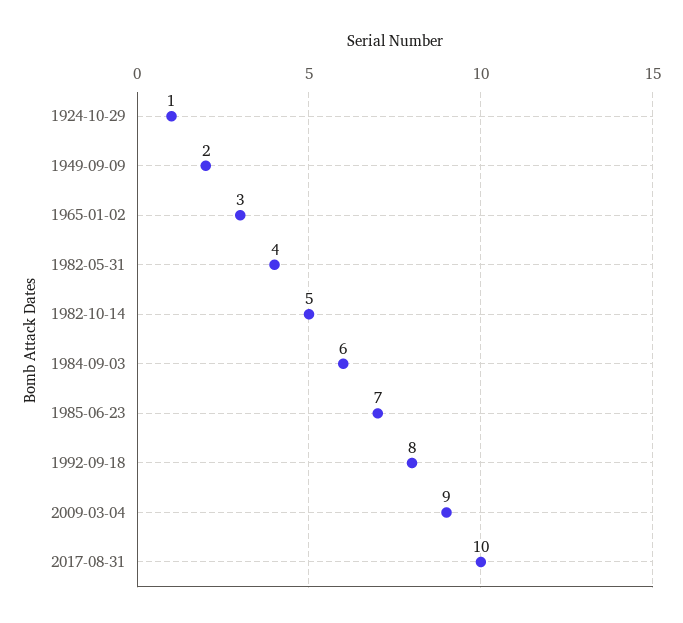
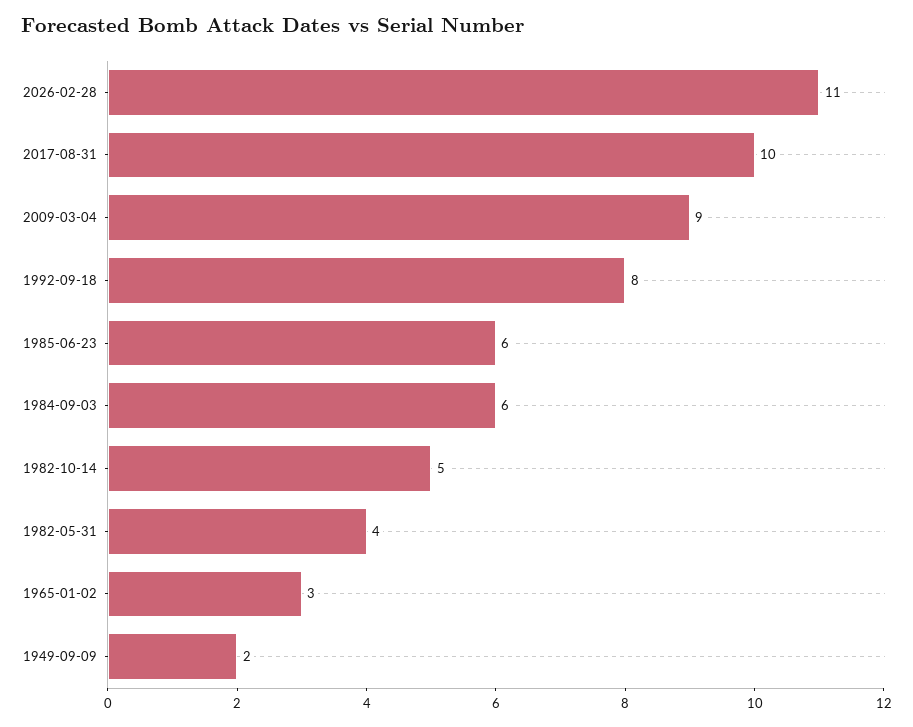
1924-10-29: 1 -> none
1985-06-23: 7 -> 6
2026-02-28: none -> 11

